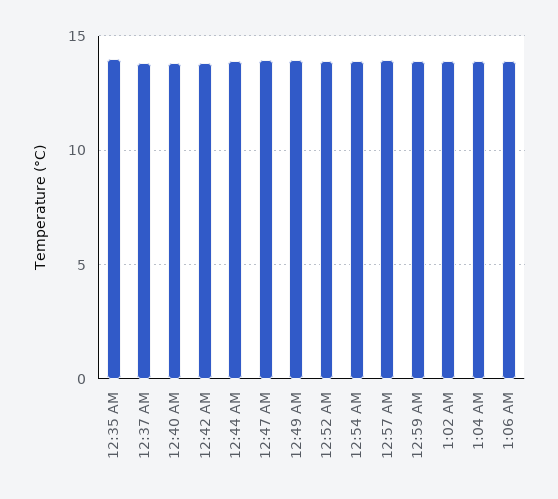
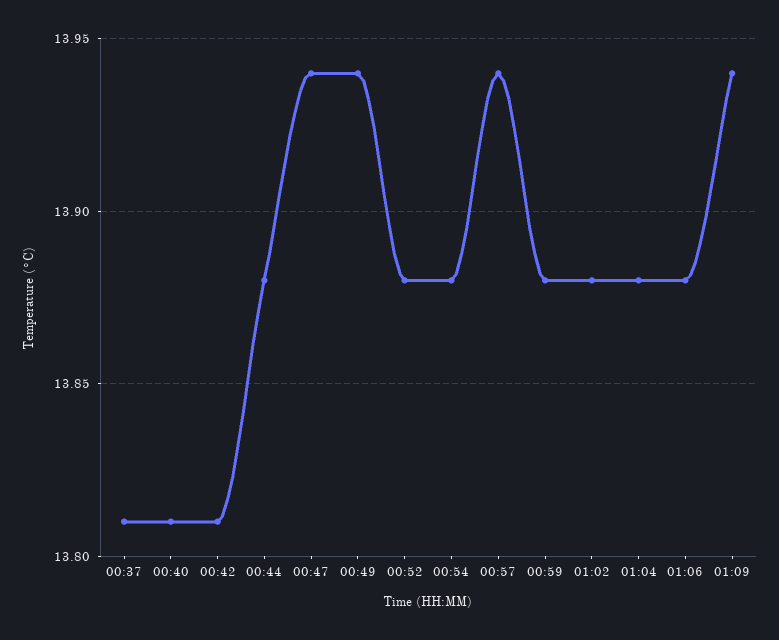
12:35 AM: 14 -> none
01:09: none -> 13.94

